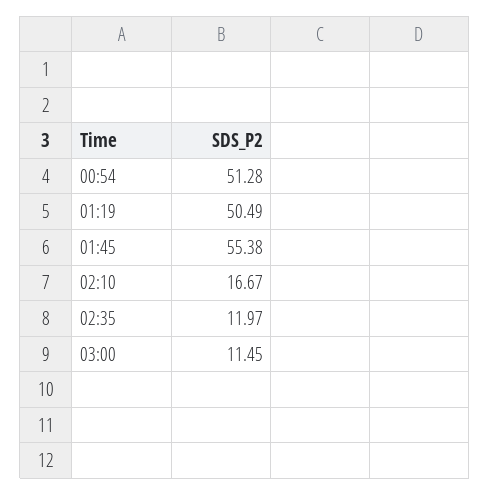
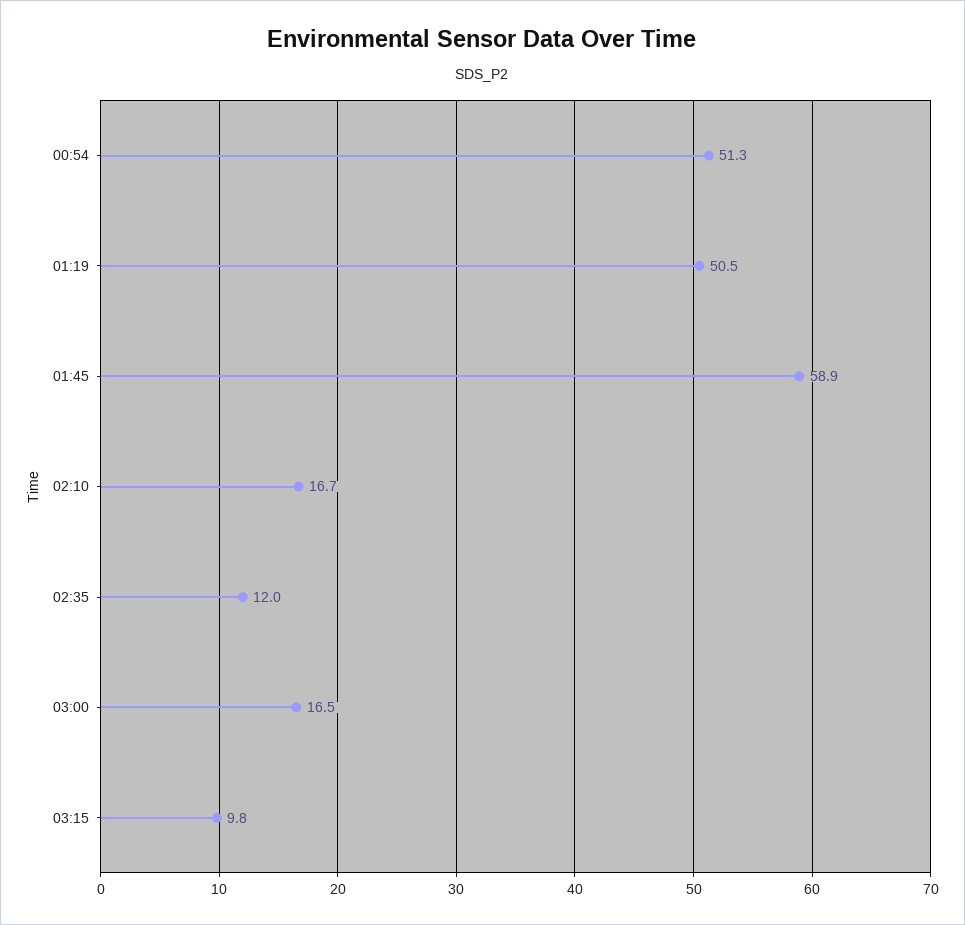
01:45: 55.38 -> 58.9
03:00: 11.45 -> 16.5
03:15: none -> 9.8

